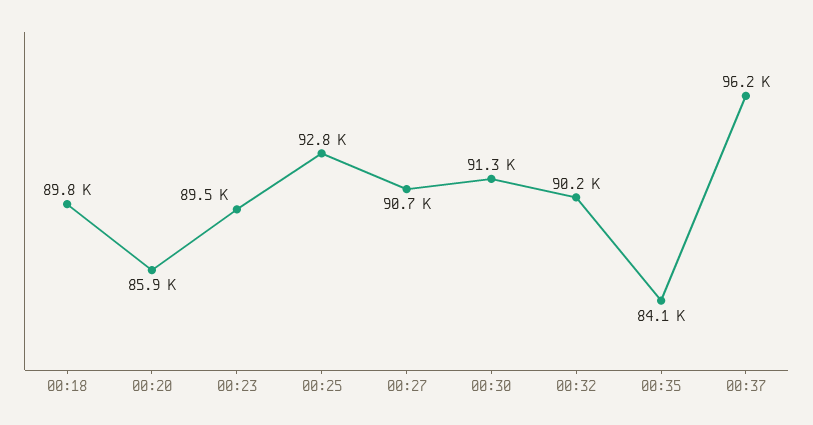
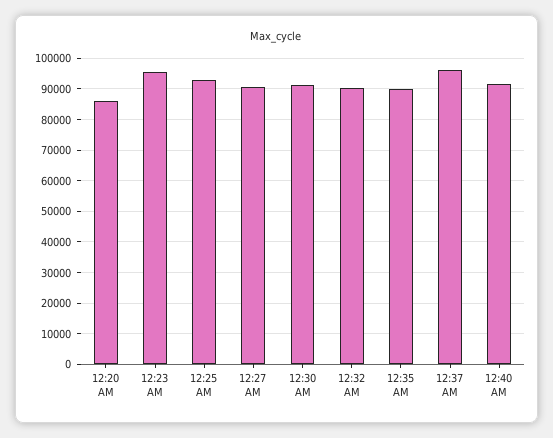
00:18: 89800 -> none
00:23: 89500 -> 96000
00:35: 84100 -> 90000
12:40 AM: none -> 92000

